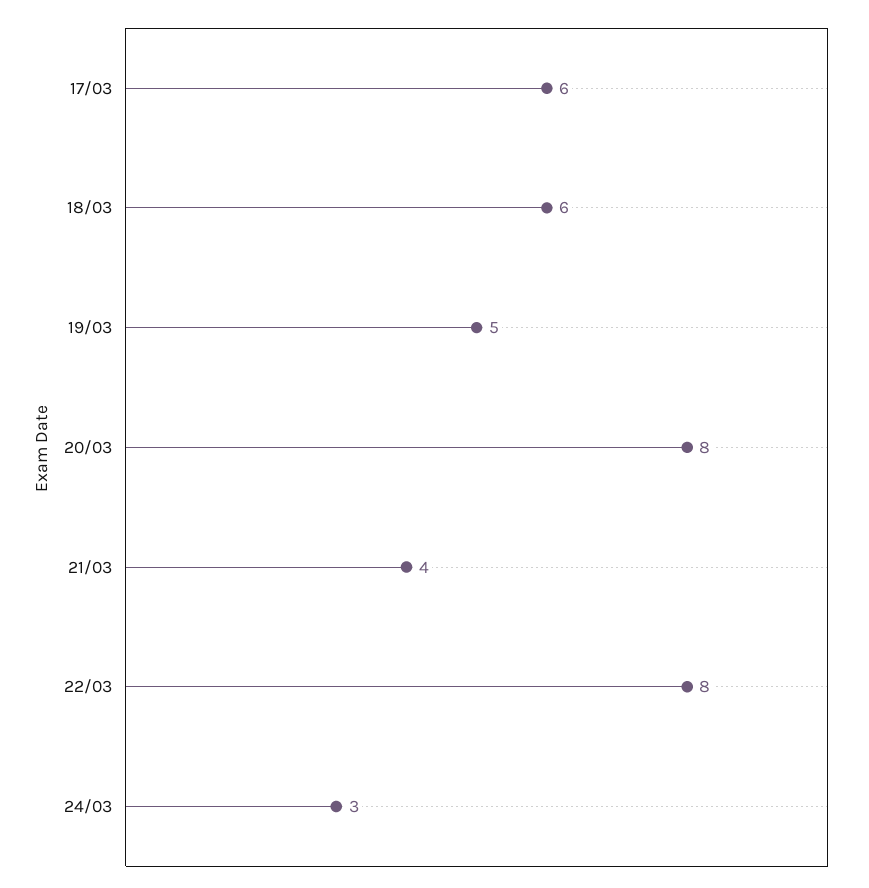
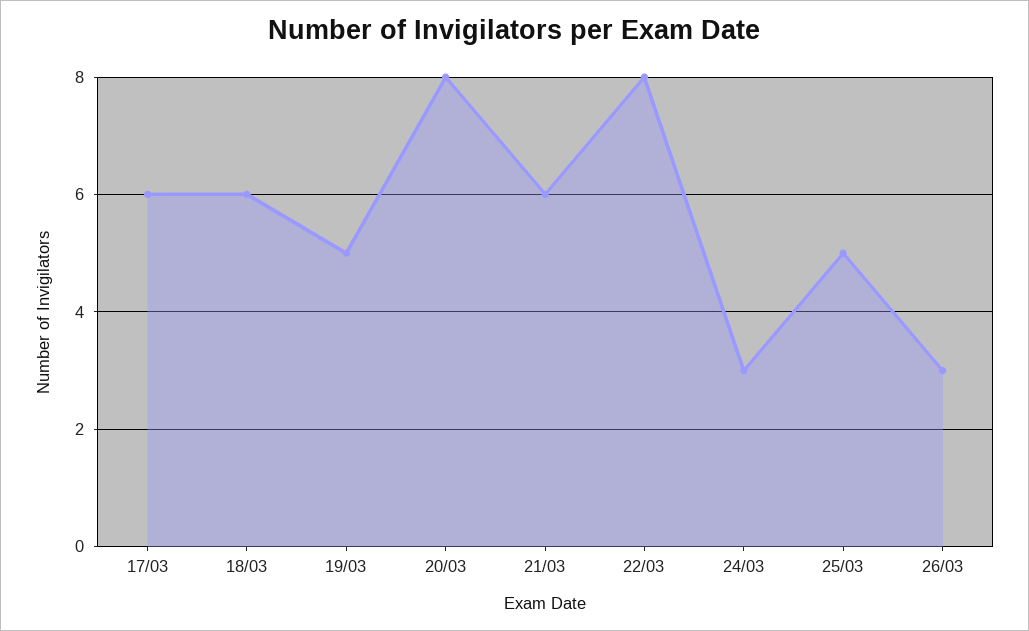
21/03: 4 -> 6
25/03: none -> 5
26/03: none -> 3

